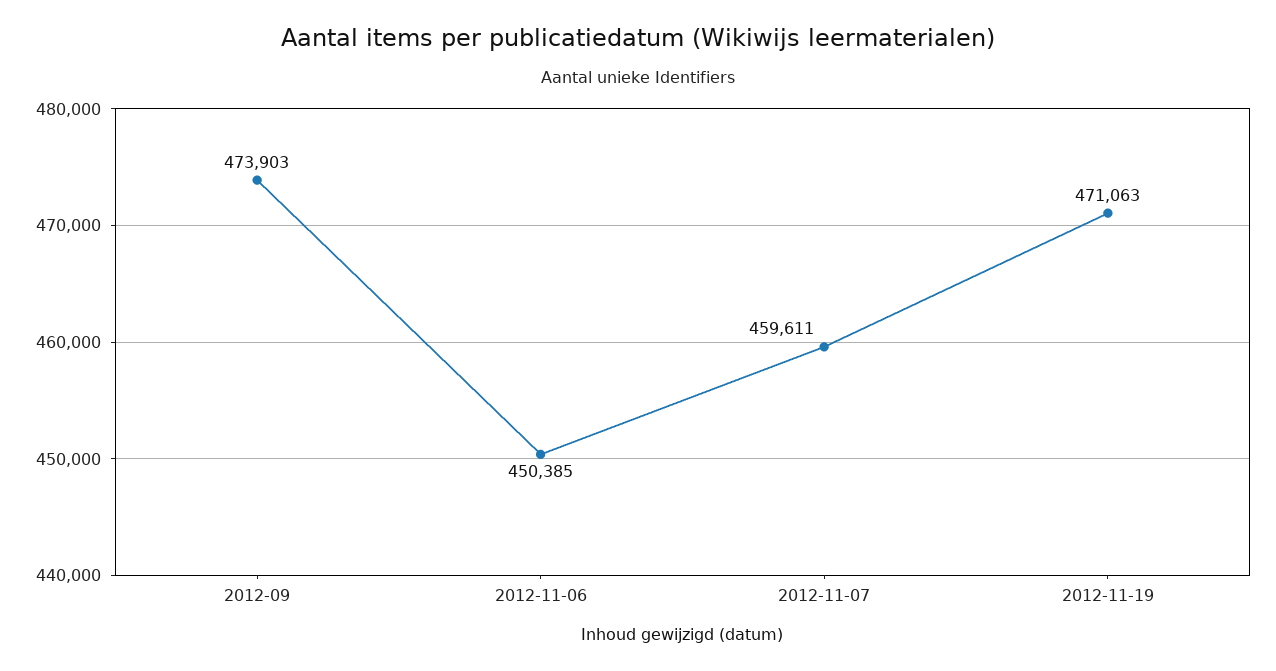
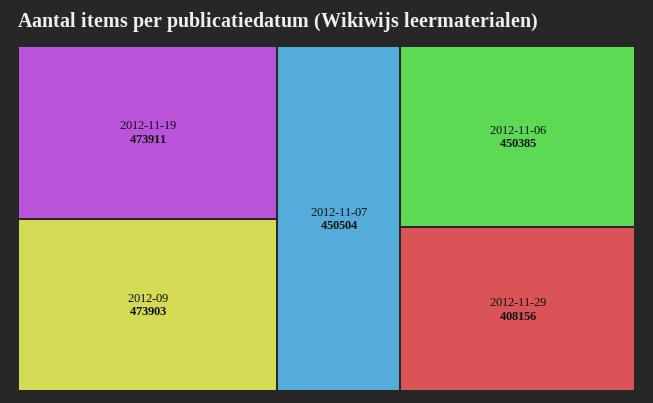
2012-11-07: 459611 -> 450504
2012-11-19: 471063 -> 473911
2012-11-29: none -> 408156

